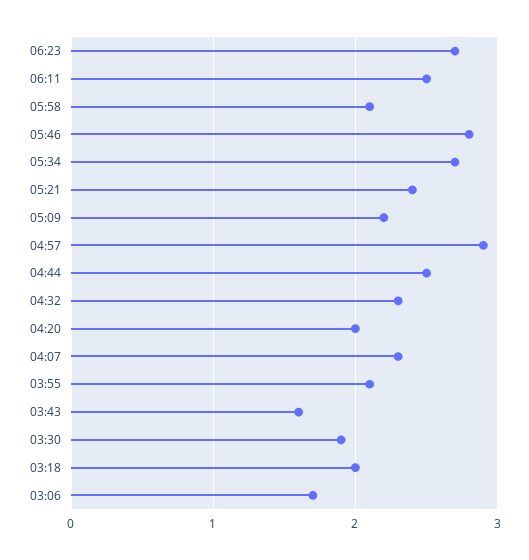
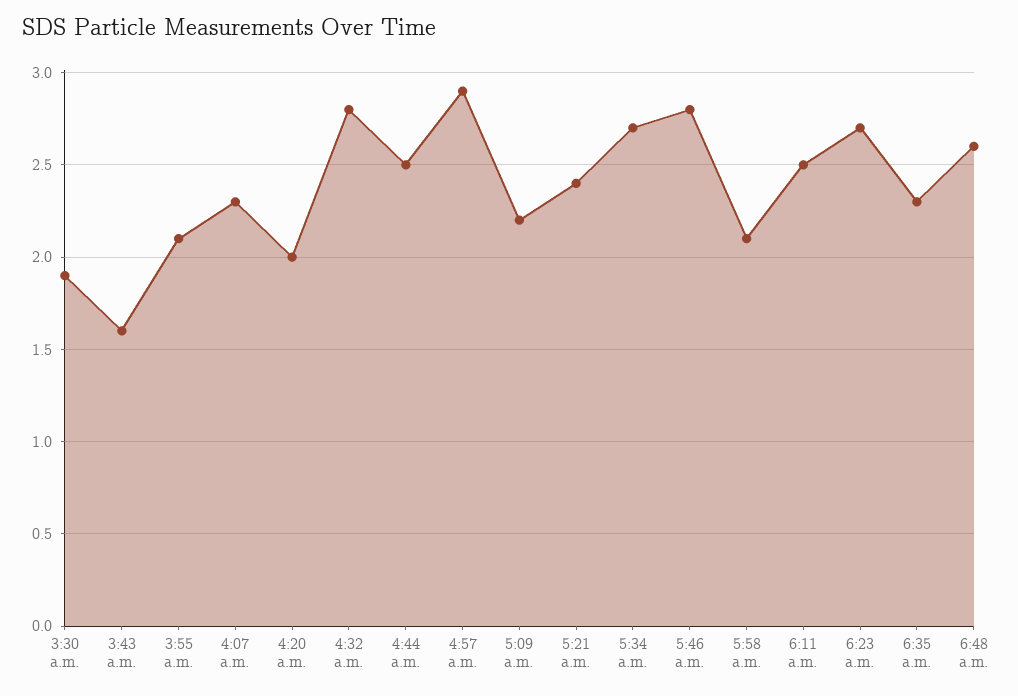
04:32: 2.3 -> 2.8
03:18: 2 -> none
03:06: 1.7 -> none
6:35 a.m.: none -> 2.3
6:48 a.m.: none -> 2.6

